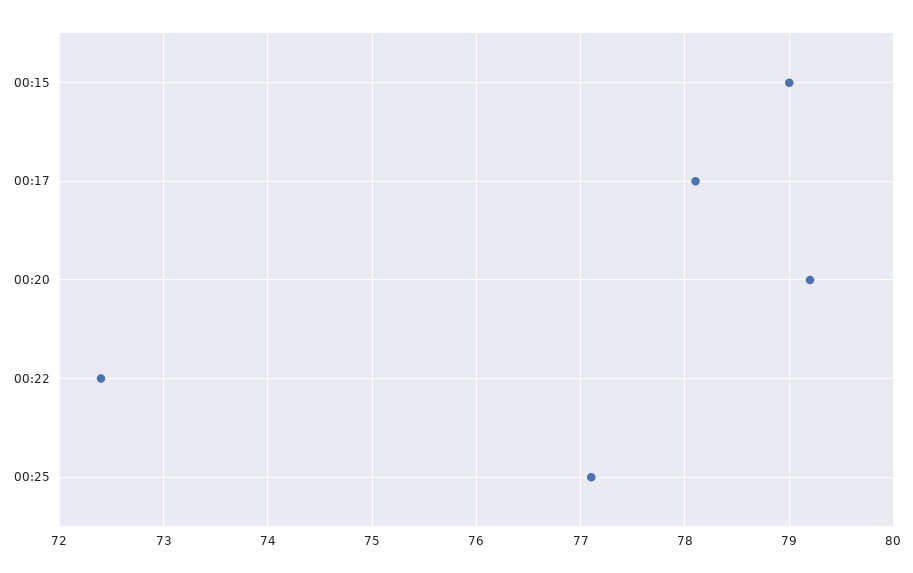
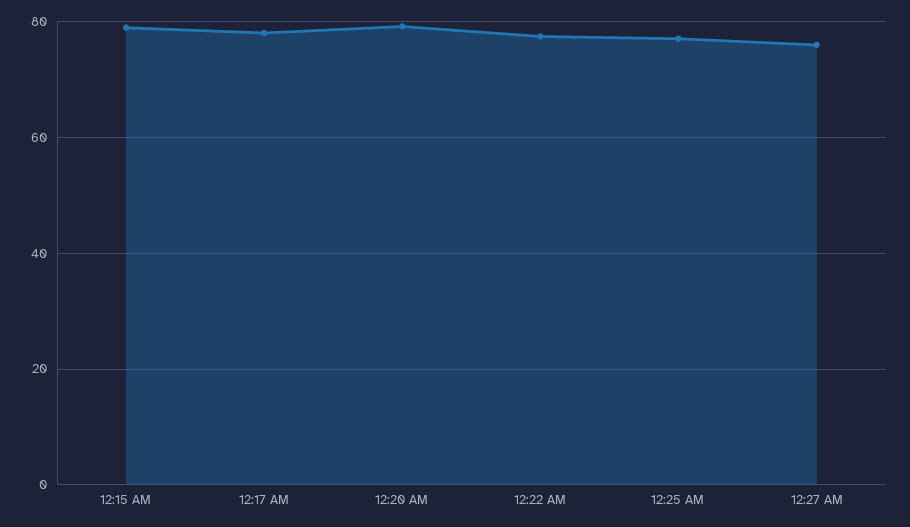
00:22: 72.4 -> 78
12:27 AM: none -> 76

